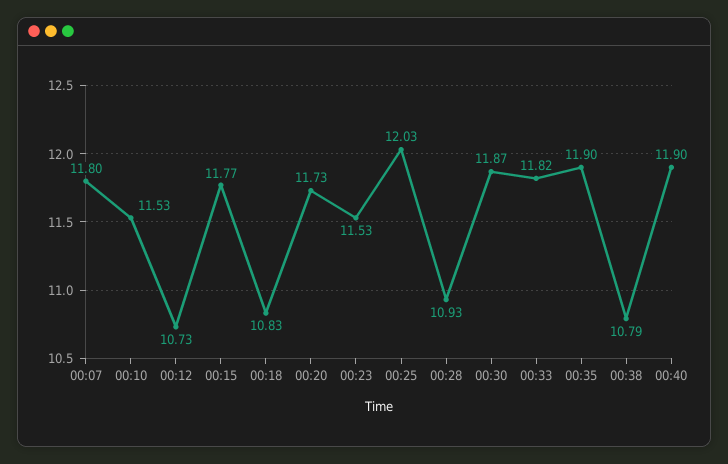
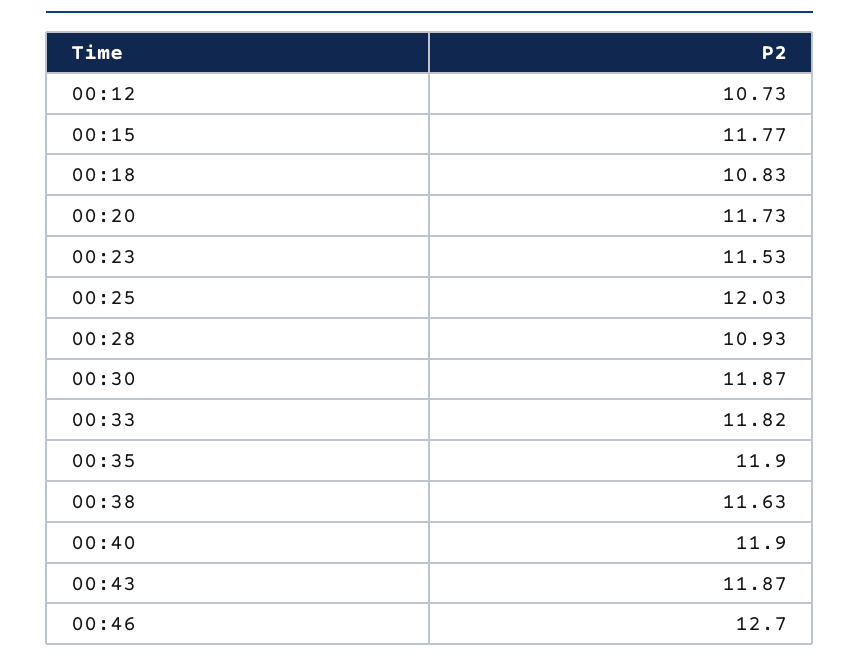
00:07: 11.8 -> none
00:10: 11.53 -> none
00:38: 10.79 -> 11.63
00:43: none -> 11.87
00:46: none -> 12.7

